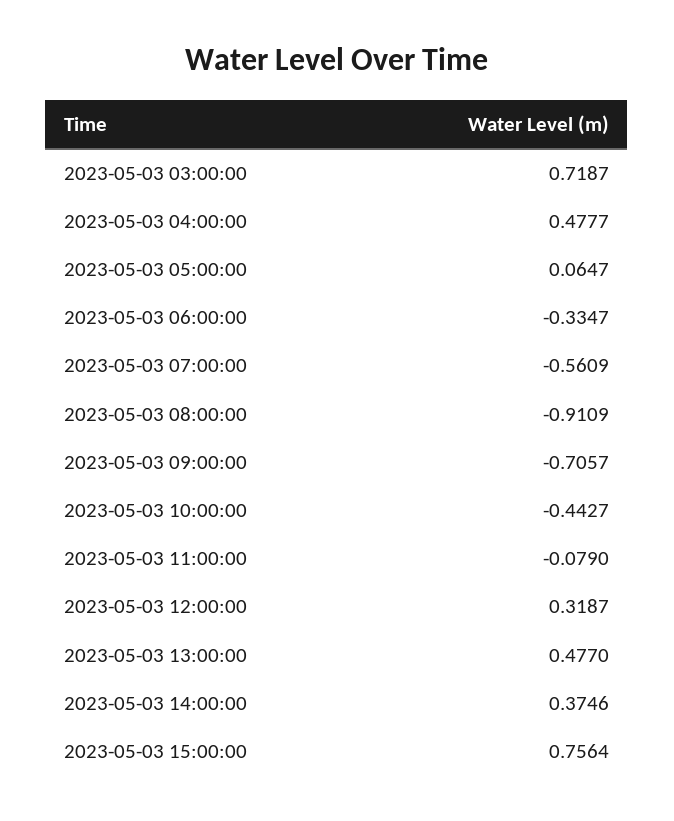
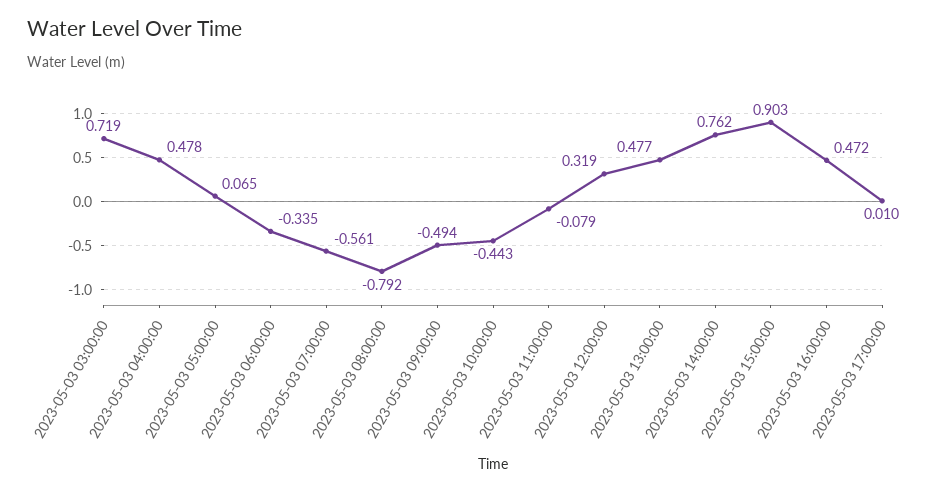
2023-05-03 08:00:00: -0.9109 -> -0.792
2023-05-03 09:00:00: -0.7057 -> -0.494
2023-05-03 14:00:00: 0.3746 -> 0.762
2023-05-03 15:00:00: 0.7564 -> 0.903
2023-05-03 16:00:00: none -> 0.472
2023-05-03 17:00:00: none -> 0.01

